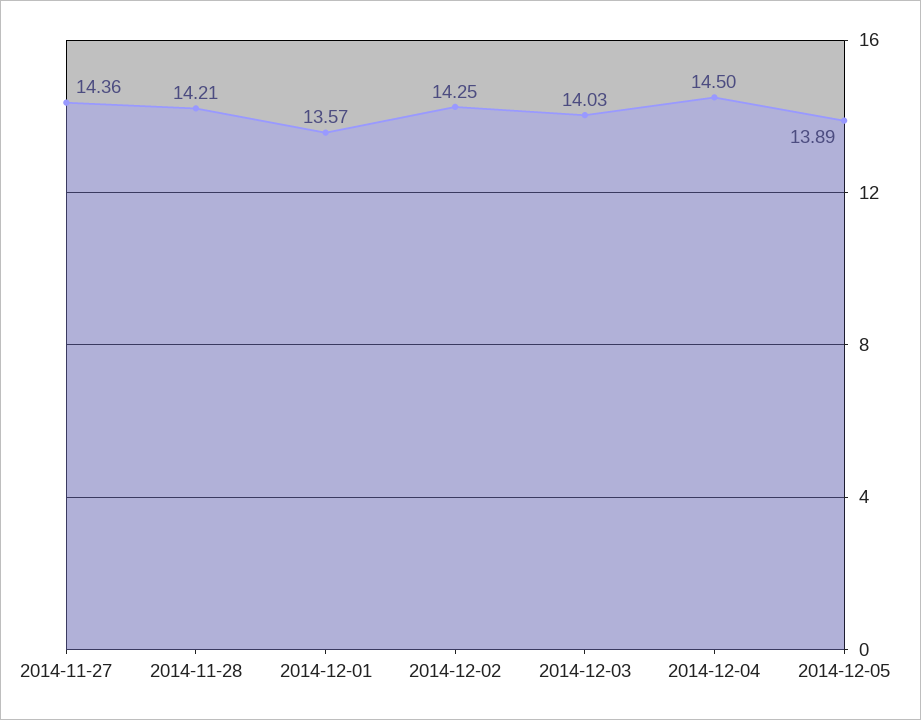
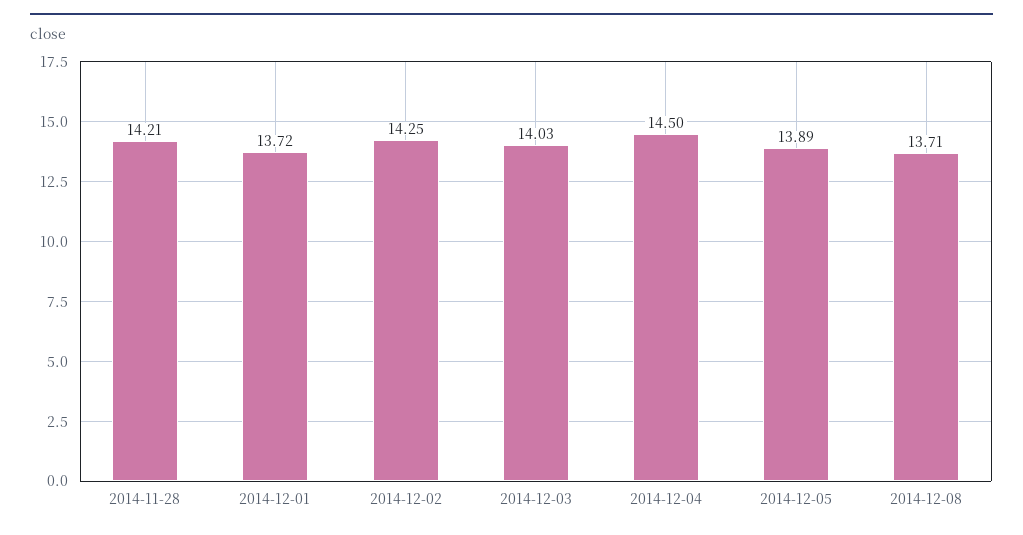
2014-11-27: 14.36 -> none
2014-12-01: 13.57 -> 13.72
2014-12-08: none -> 13.71

